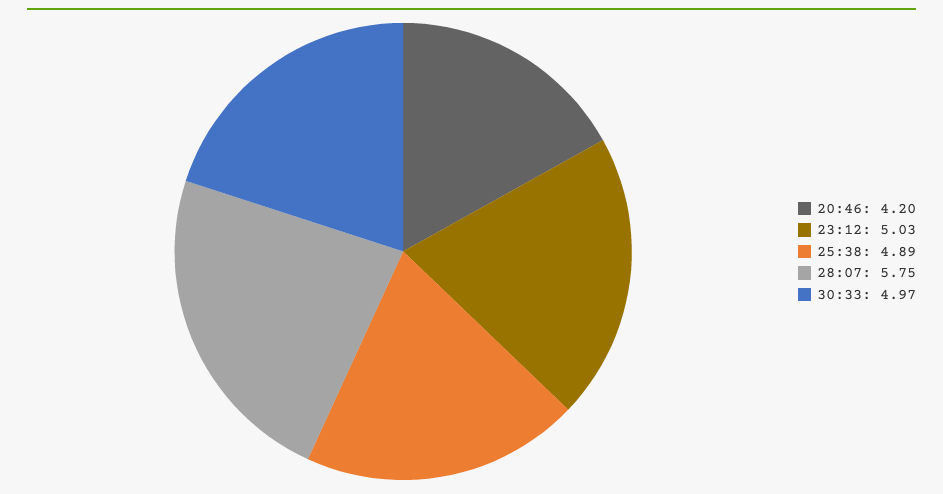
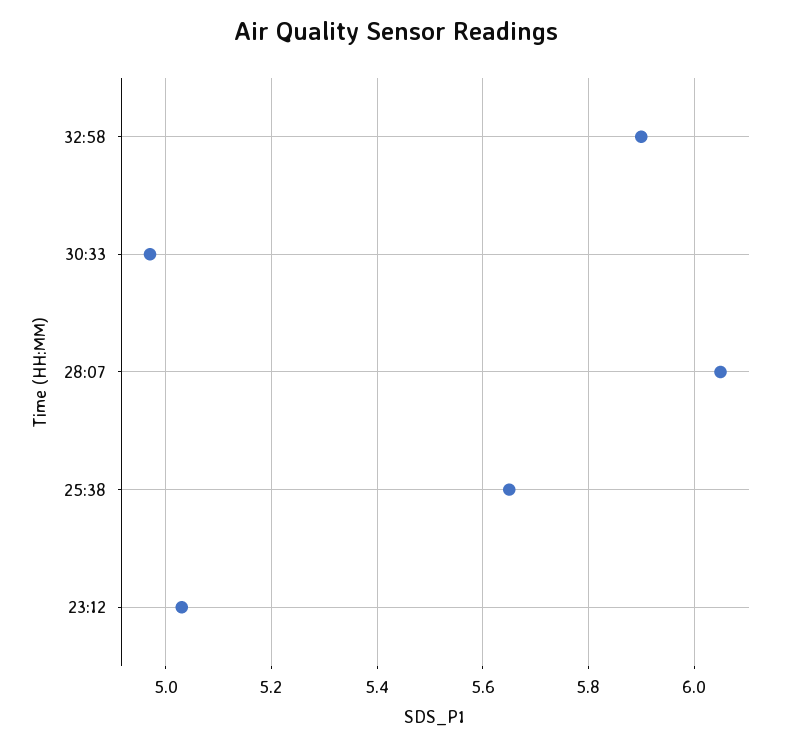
20:46: 4.2 -> none
25:38: 4.89 -> 5.65
28:07: 5.75 -> 6.05
32:58: none -> 5.9

